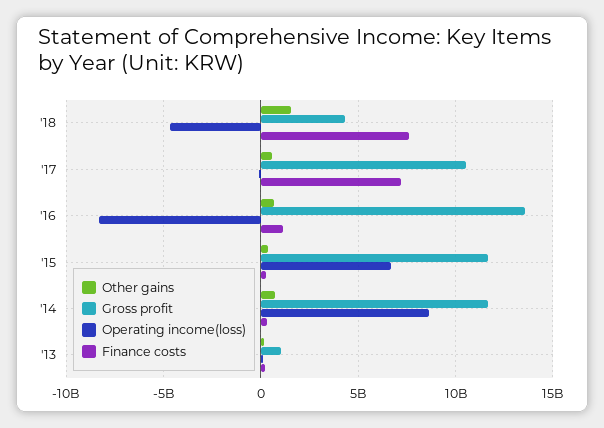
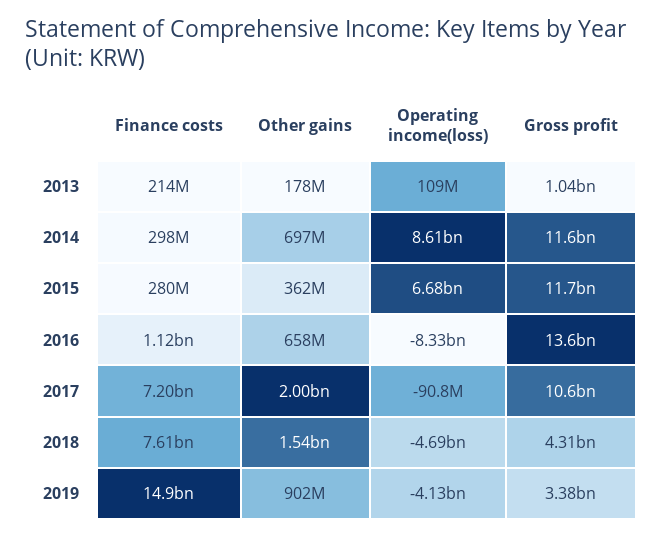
Other gains, '17: 500000000 -> 2000000000
Finance costs, 2019: none -> 14900000000
Other gains, 2019: none -> 902000000
Operating income(loss), 2019: none -> -4130000000
Gross profit, 2019: none -> 3380000000

